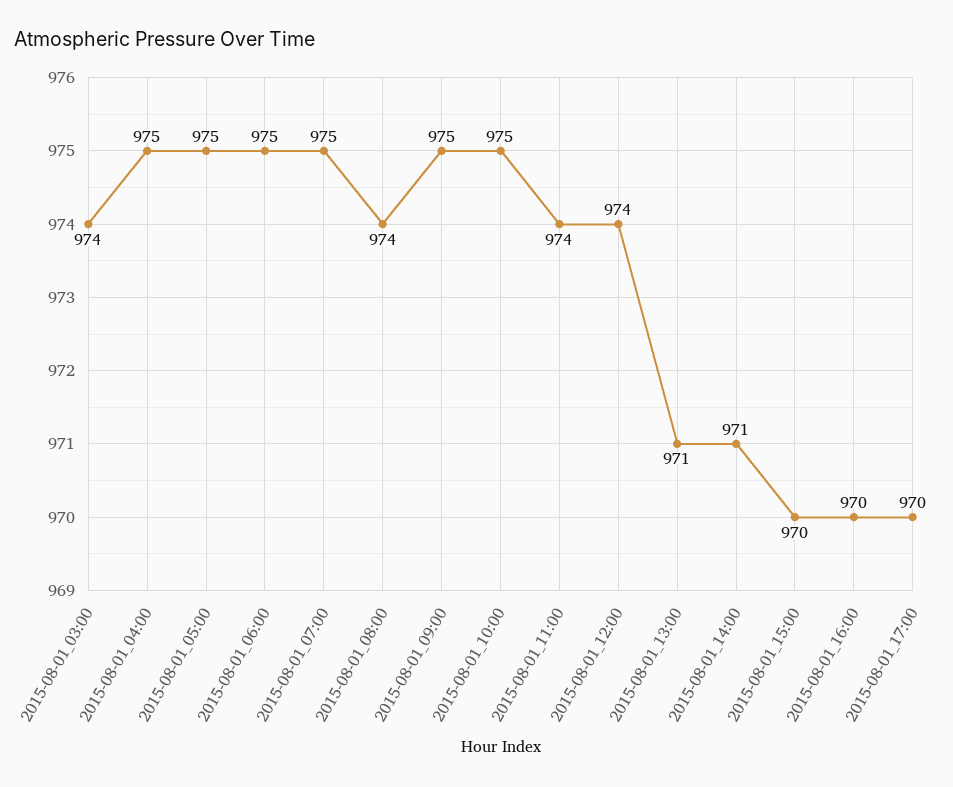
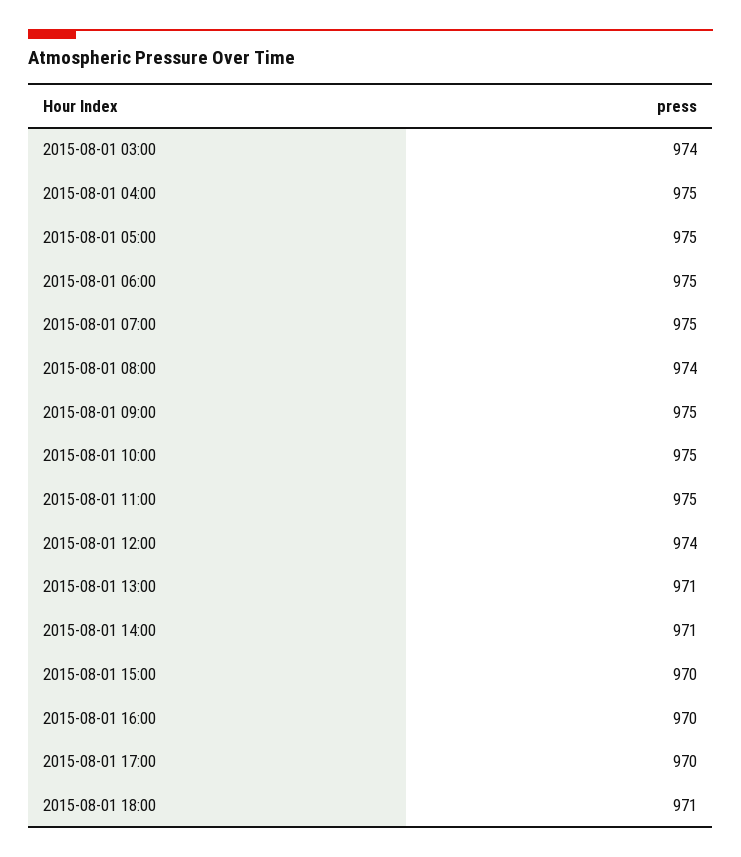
2015-08-01_11:00: 974 -> 975
2015-08-01 18:00: none -> 971

